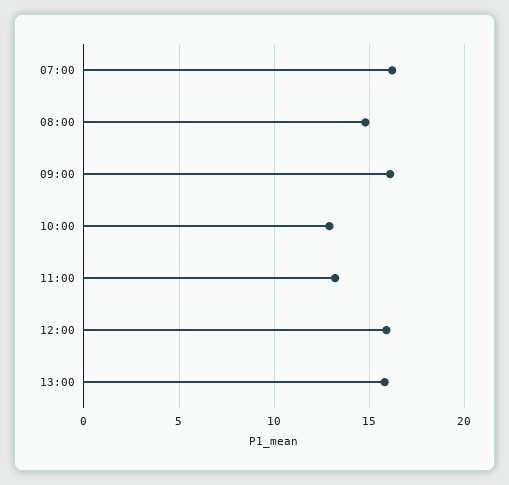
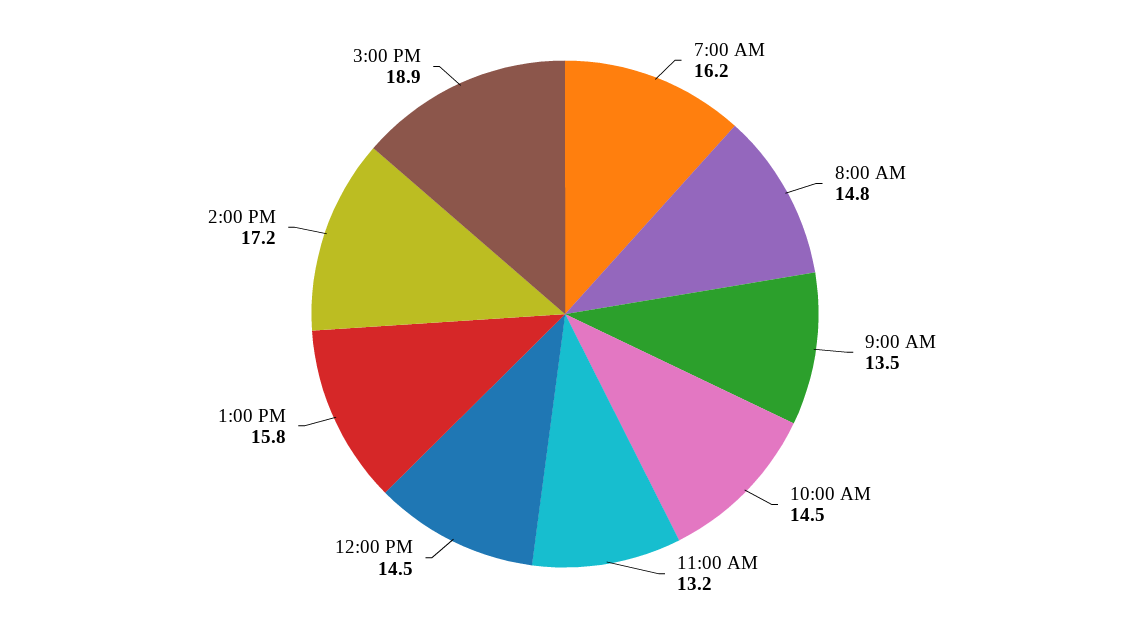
09:00: 16 -> 13.5
10:00: 13 -> 14.5
12:00: 16 -> 14.5
2:00 PM: none -> 17.2
3:00 PM: none -> 18.9

